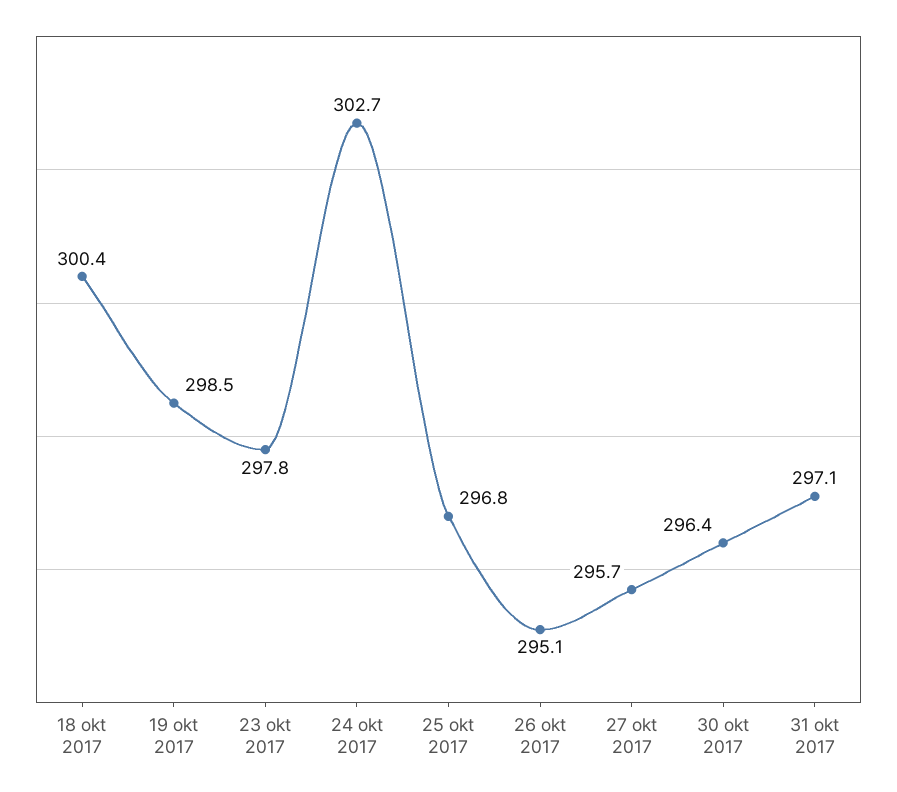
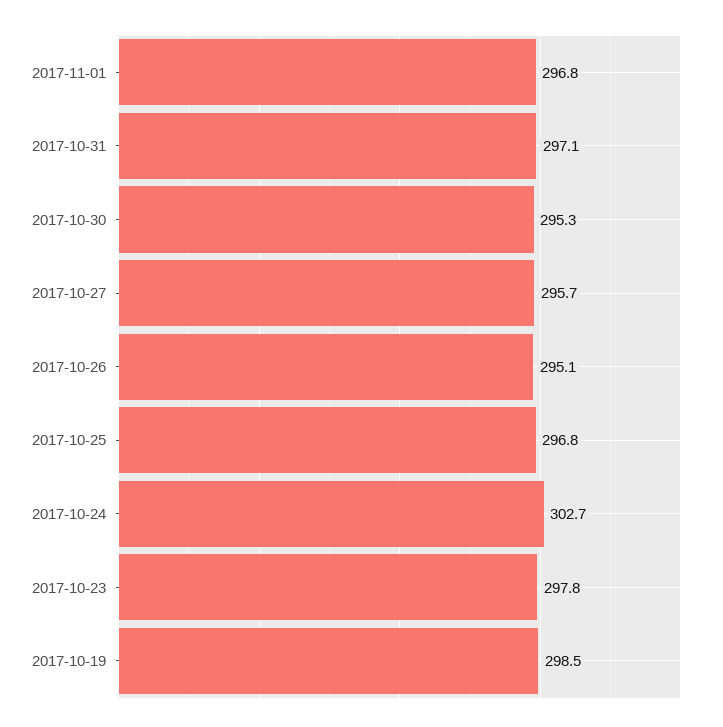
18 okt 2017: 300.4 -> none
30 okt 2017: 296.4 -> 295.3
2017-11-01: none -> 296.8

